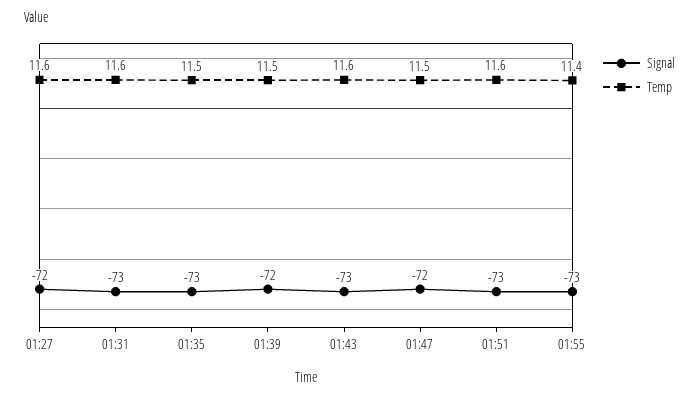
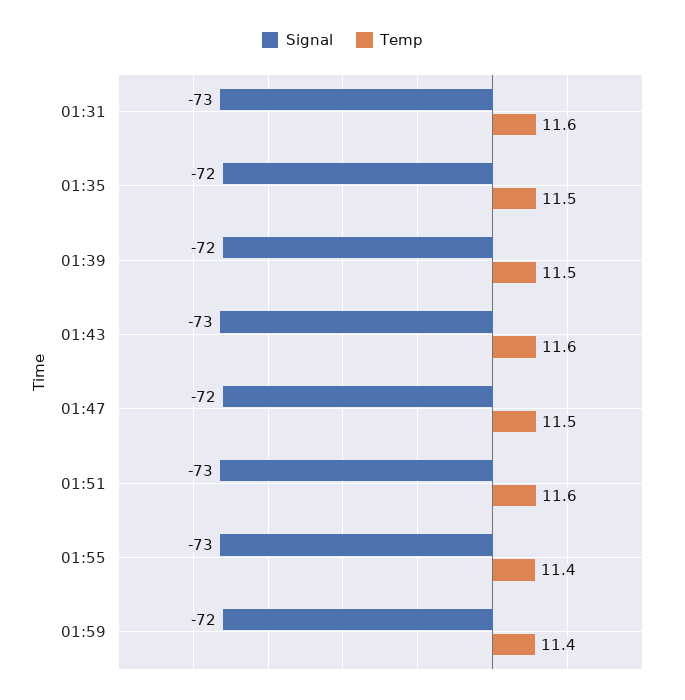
Signal, 01:27: -72 -> none
Temp, 01:27: 11.6 -> none
Signal, 01:35: -73 -> -72
Signal, 01:59: none -> -72
Temp, 01:59: none -> 11.4

